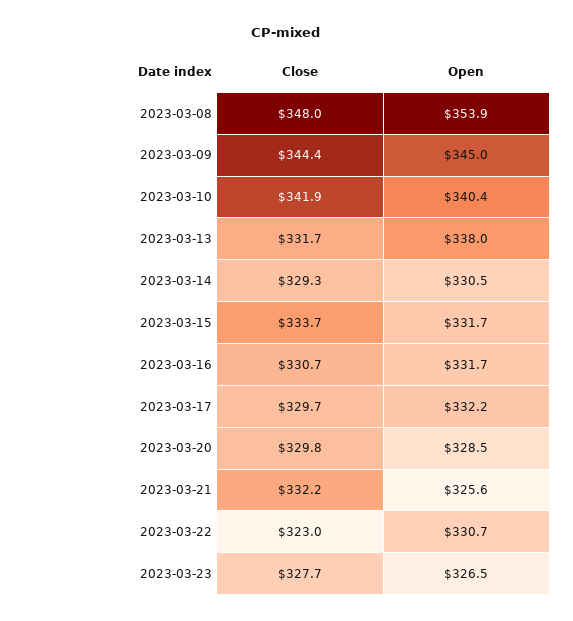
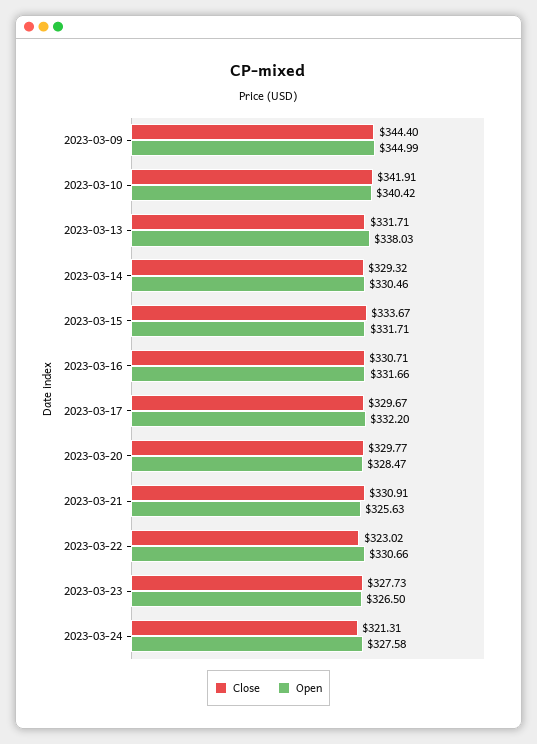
Close, 2023-03-08: 348 -> none
Open, 2023-03-08: 353.9 -> none
Close, 2023-03-21: 332.2 -> 330.91
Close, 2023-03-24: none -> 321.31
Open, 2023-03-24: none -> 327.58

